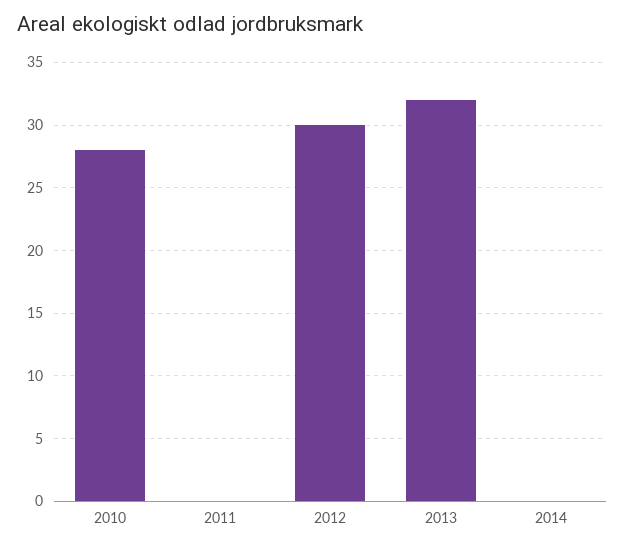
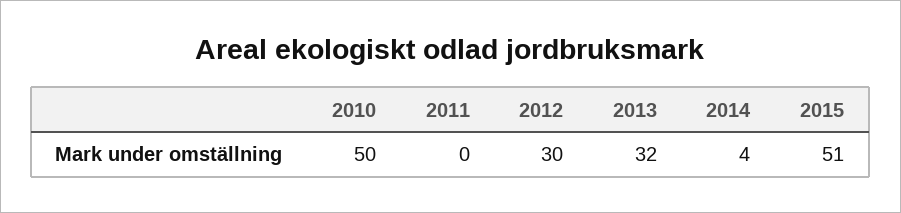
2010: 28 -> 50
2014: 0 -> 4
2015: none -> 51

